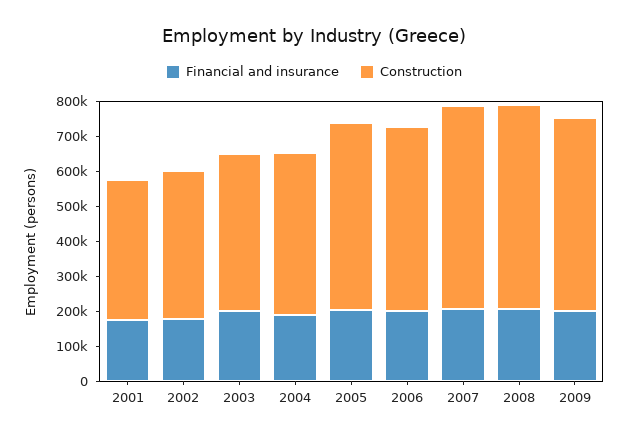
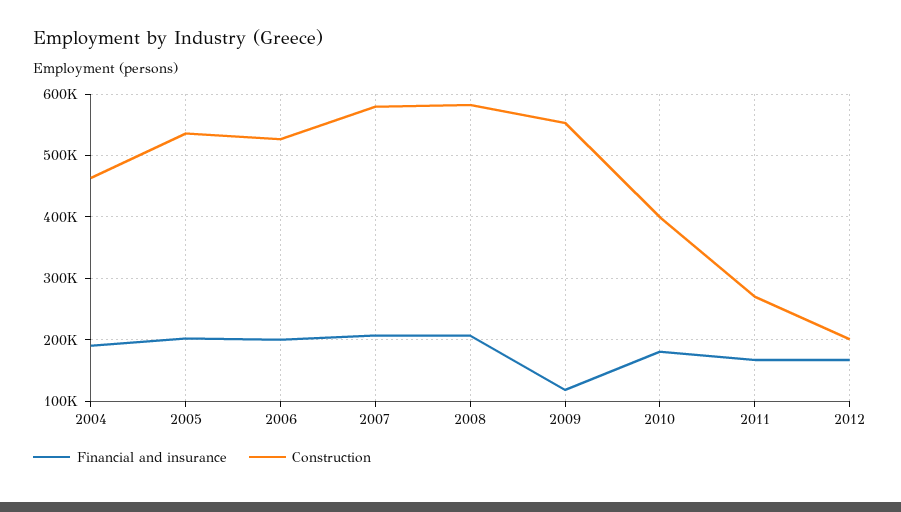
Financial and insurance, 2001: 175000 -> none
Construction, 2001: 400000 -> none
Financial and insurance, 2002: 175000 -> none
Construction, 2002: 425000 -> none
Financial and insurance, 2003: 200000 -> none
Construction, 2003: 450000 -> none
Financial and insurance, 2009: 200000 -> 120000
Financial and insurance, 2010: none -> 180000
Construction, 2010: none -> 400000
Financial and insurance, 2011: none -> 170000
Construction, 2011: none -> 270000
Financial and insurance, 2012: none -> 170000
Construction, 2012: none -> 200000

